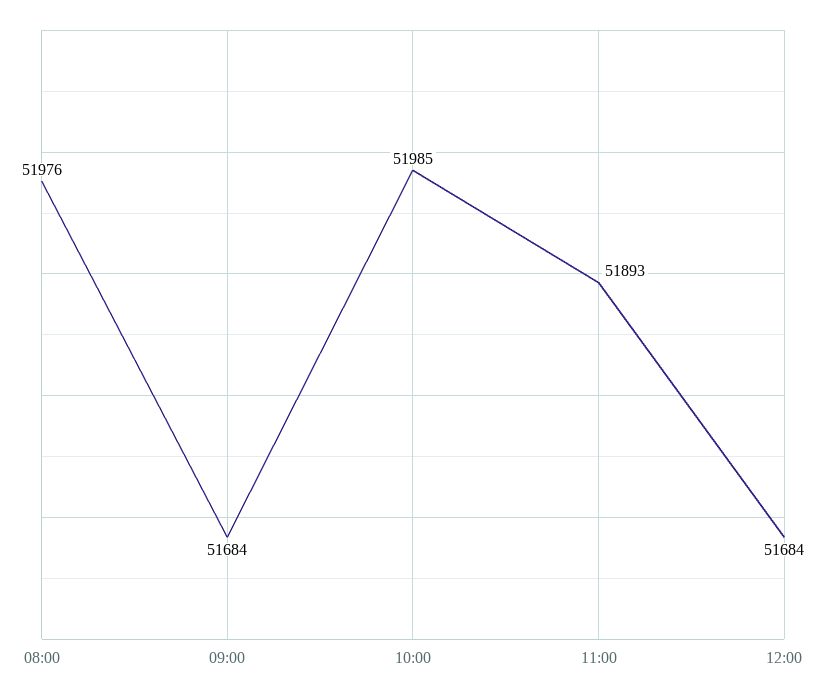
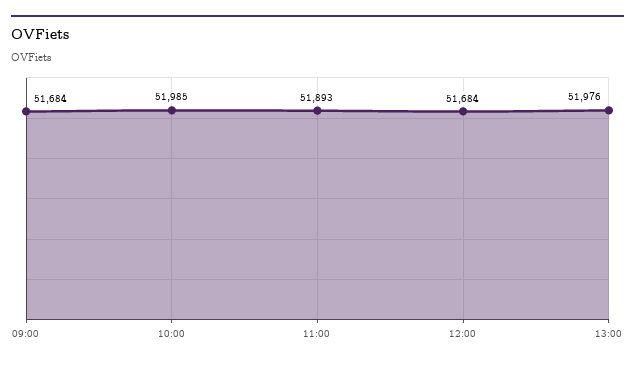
08:00: 51976 -> none
13:00: none -> 51976

